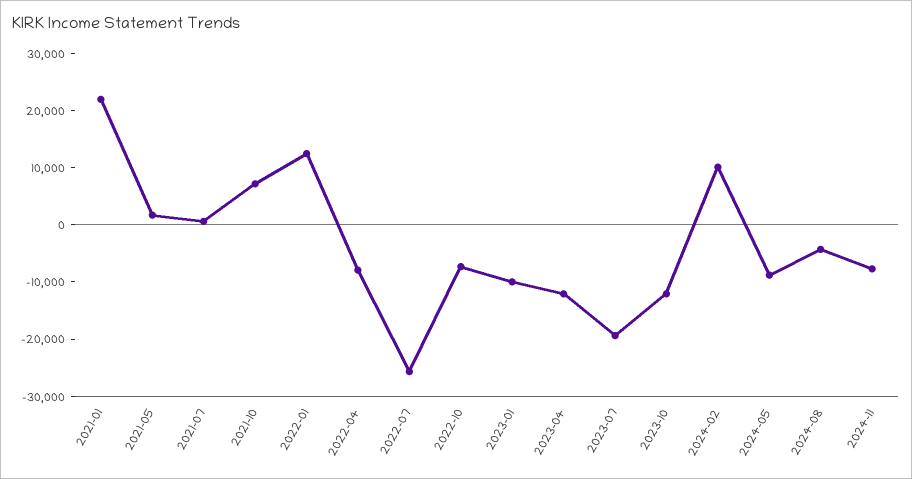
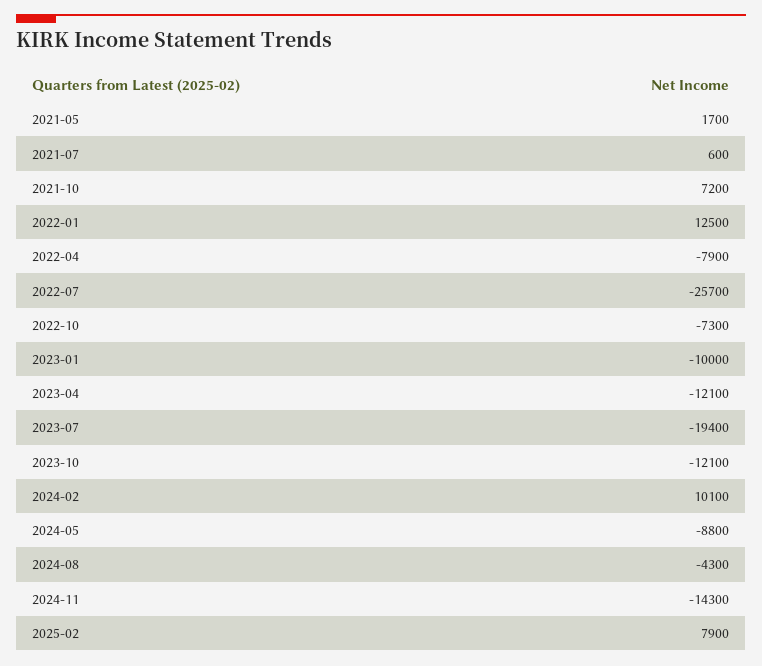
2021-01: 22000 -> none
2024-11: -8000 -> -14300
2025-02: none -> 7900

